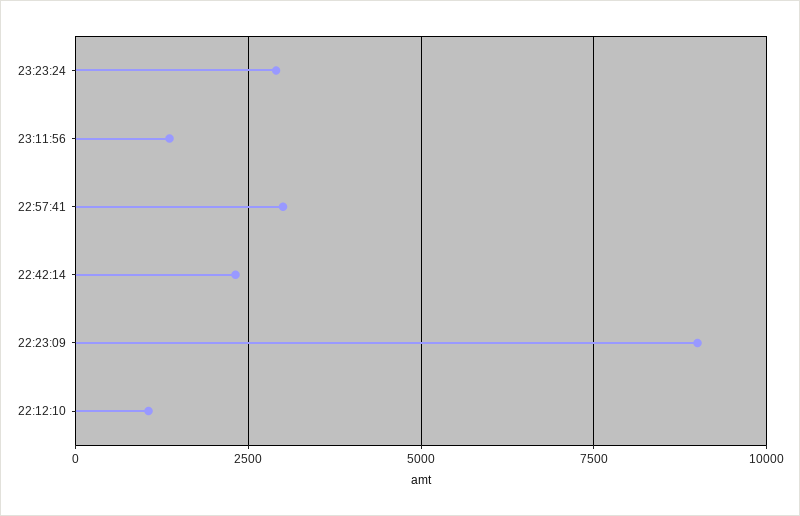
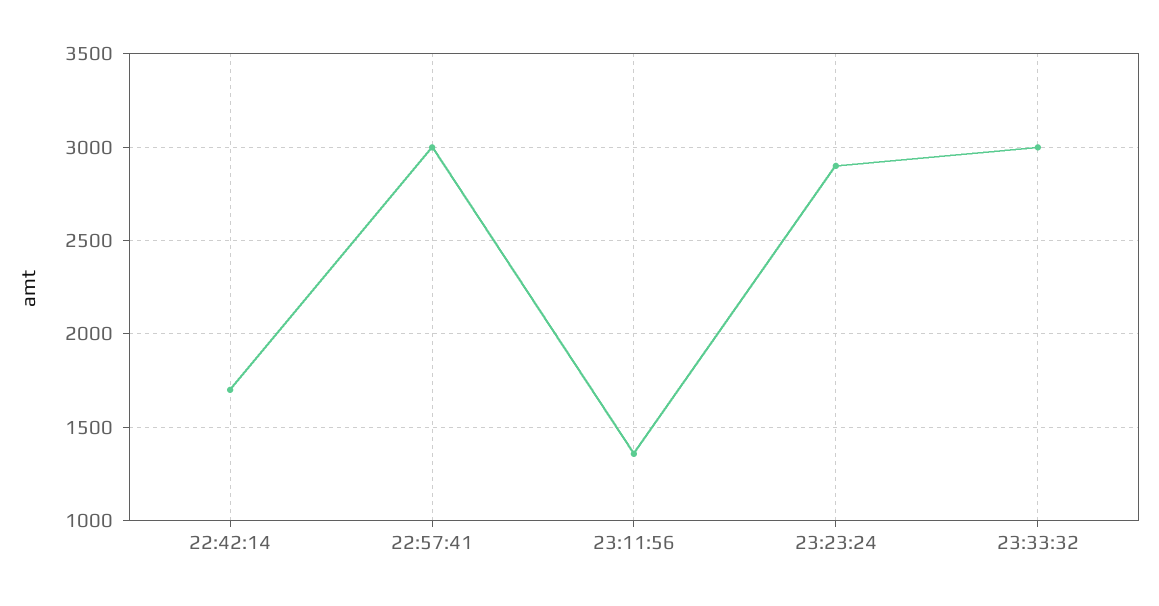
22:42:14: 2250 -> 1700
22:23:09: 9000 -> none
22:12:10: 1000 -> none
23:33:32: none -> 3000

